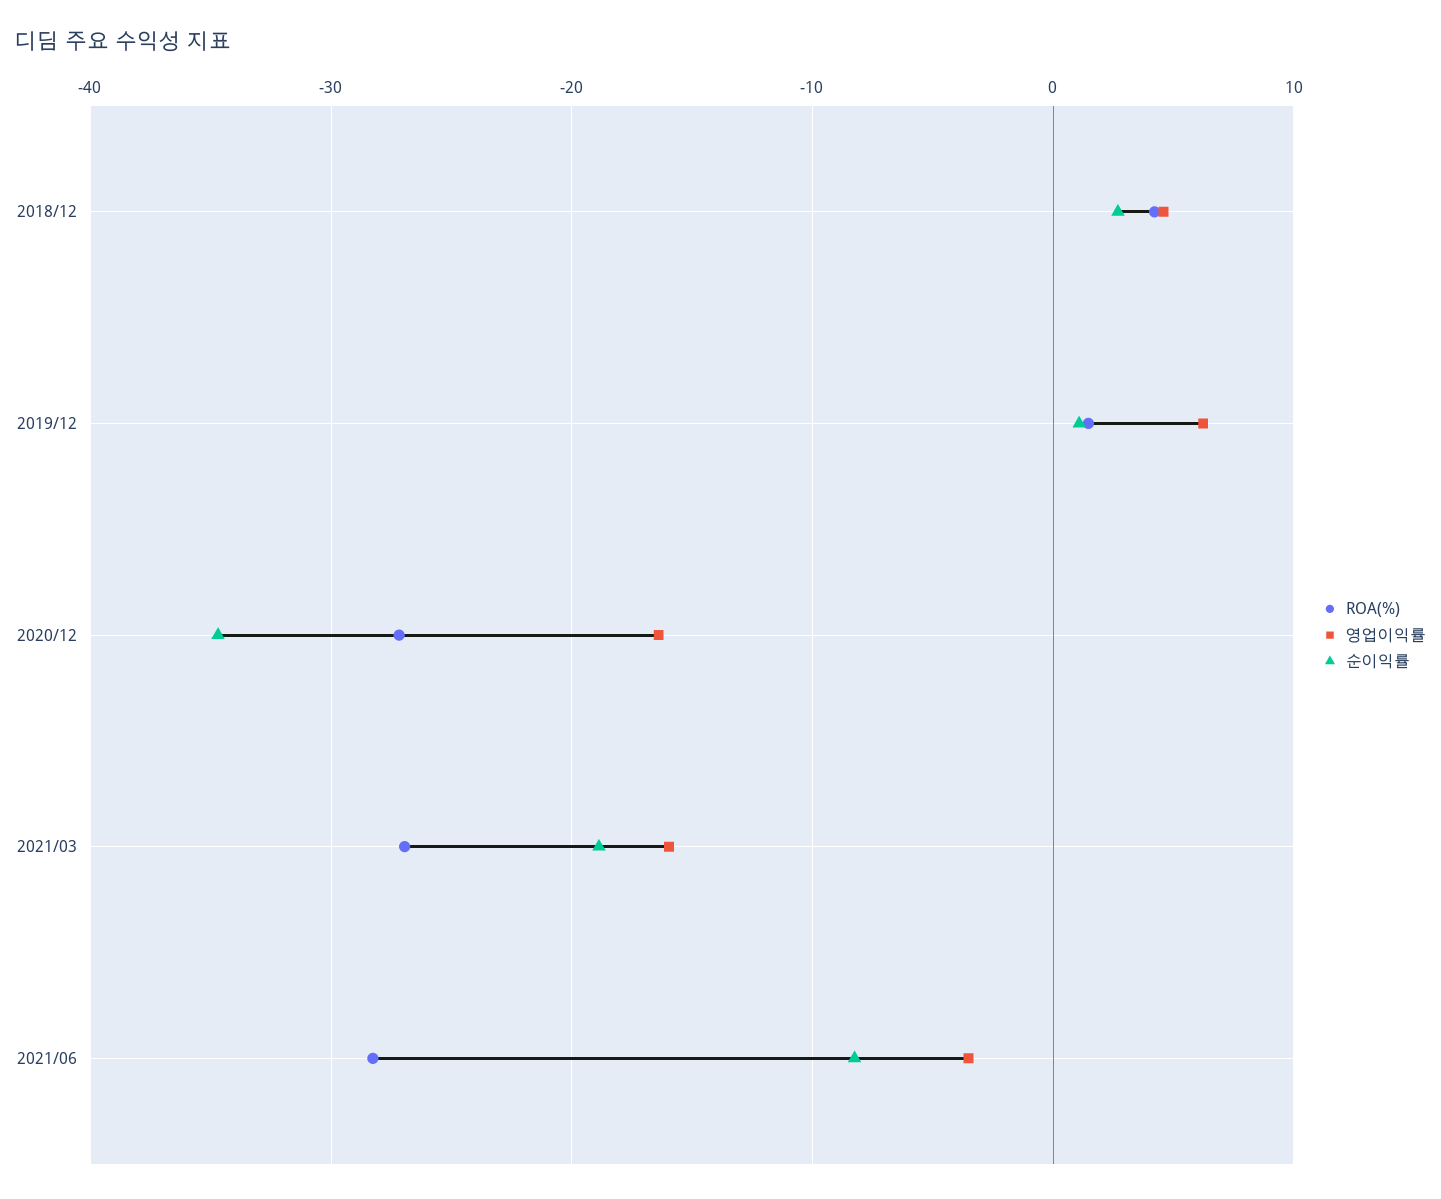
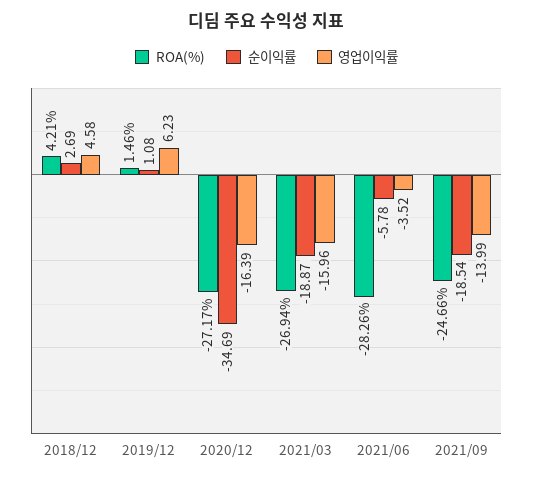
순이익률, 2021/06: -8 -> -5.78
ROA(%), 2021/09: none -> -24.66
순이익률, 2021/09: none -> -18.54
영업이익률, 2021/09: none -> -13.99

